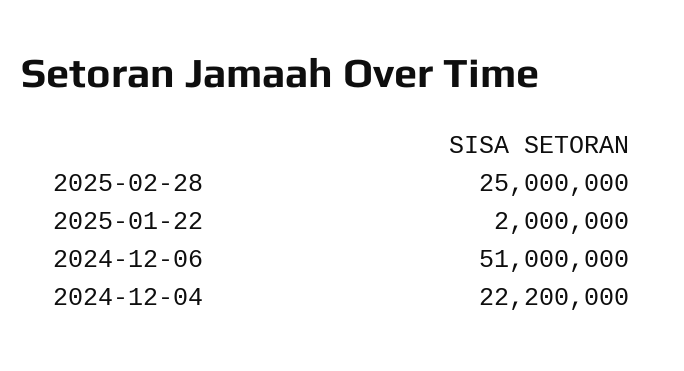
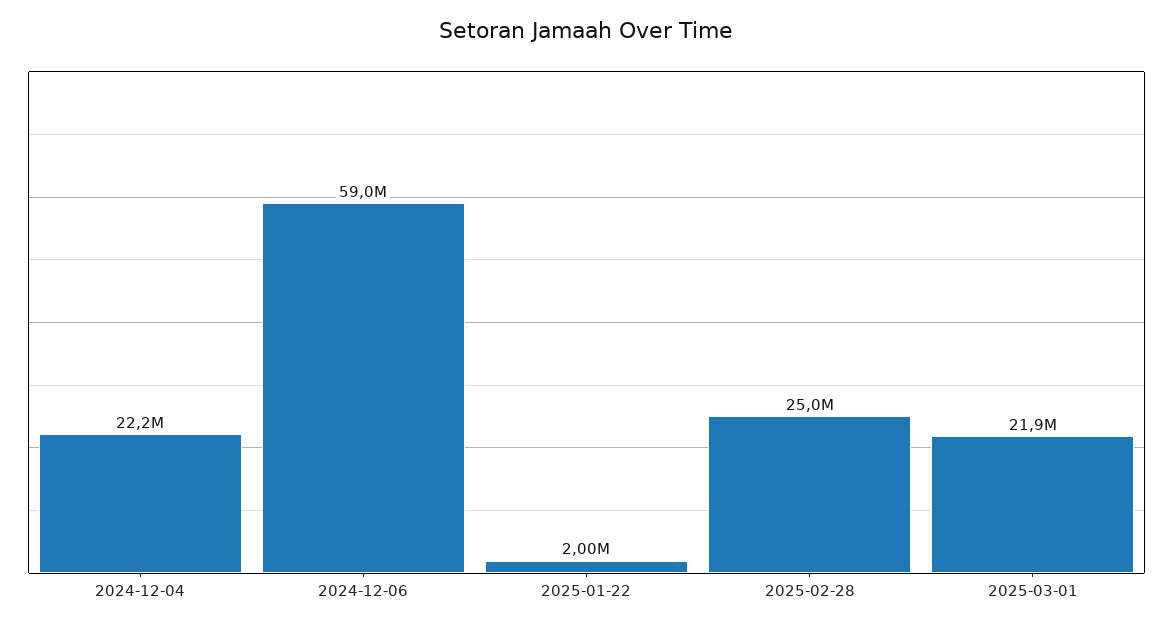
2024-12-06: 51000000 -> 59000000
2025-03-01: none -> 21900000

